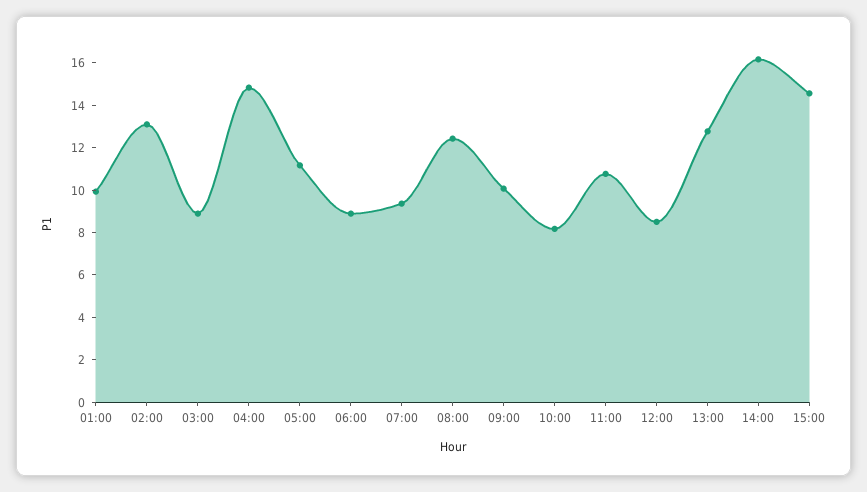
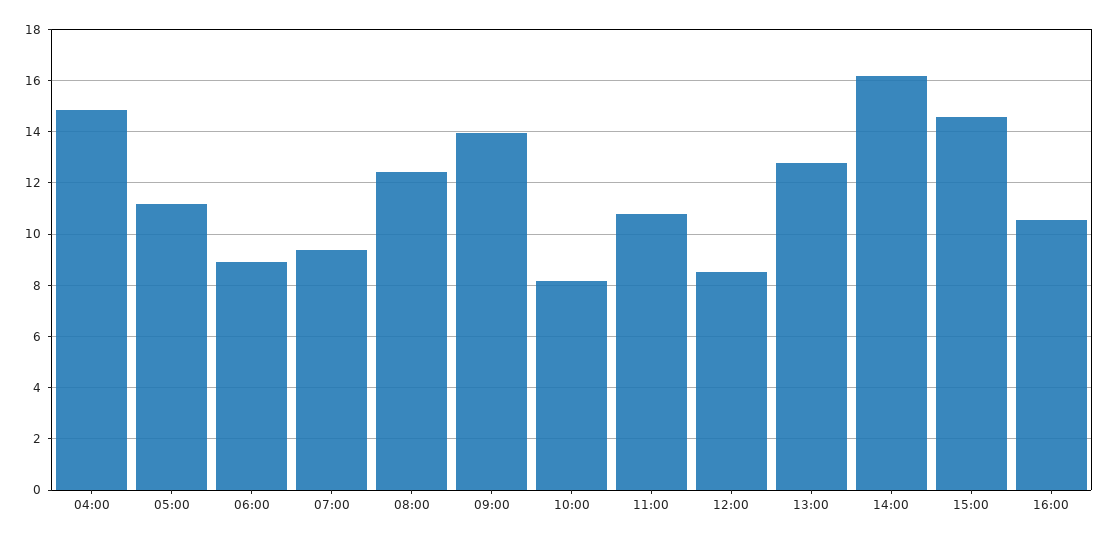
01:00: 10 -> none
02:00: 13 -> none
03:00: 9 -> none
09:00: 10 -> 14
16:00: none -> 10.5

